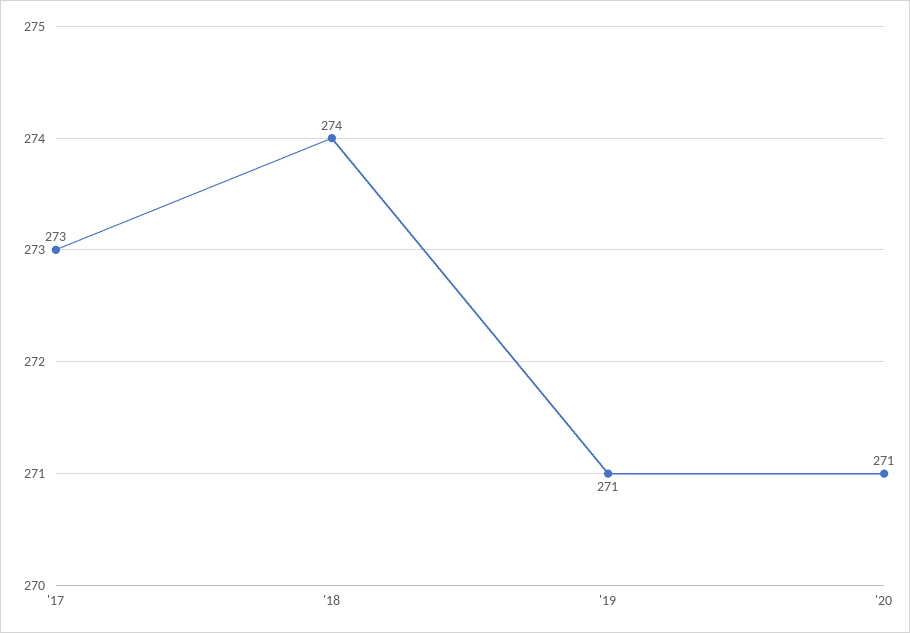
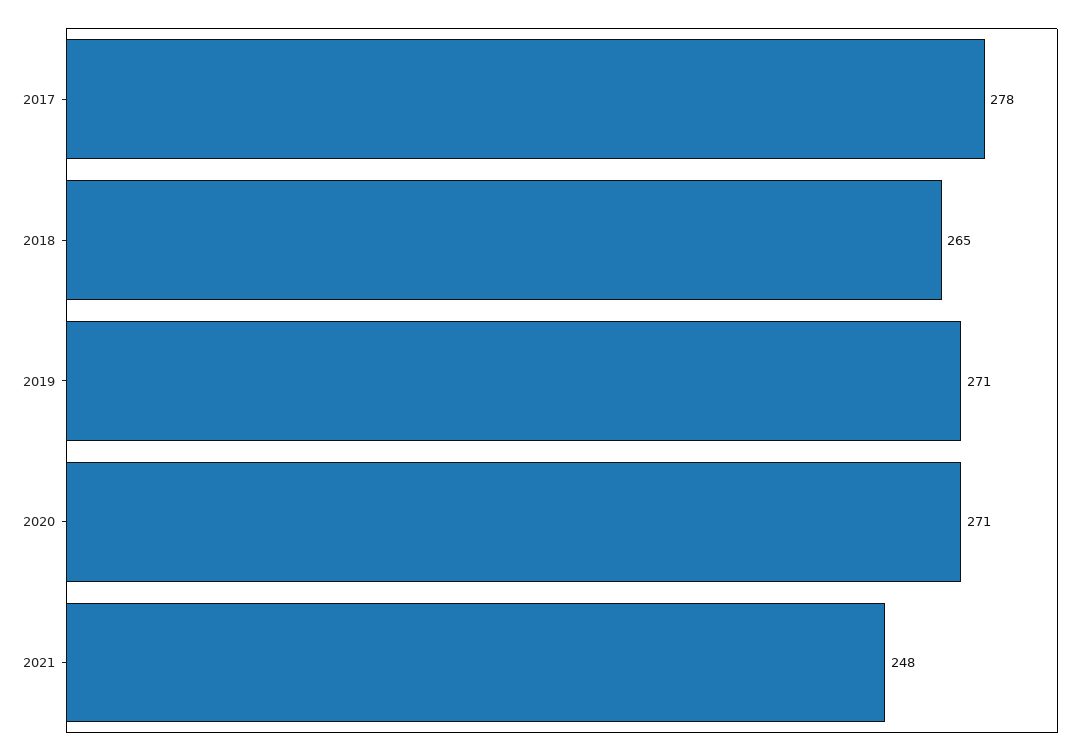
'17: 273 -> 278
'18: 274 -> 265
2021: none -> 248

